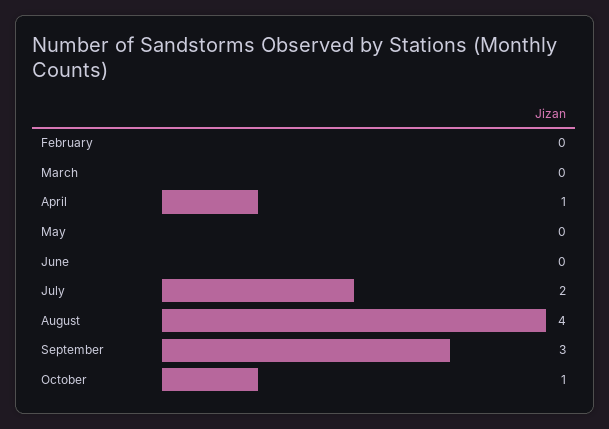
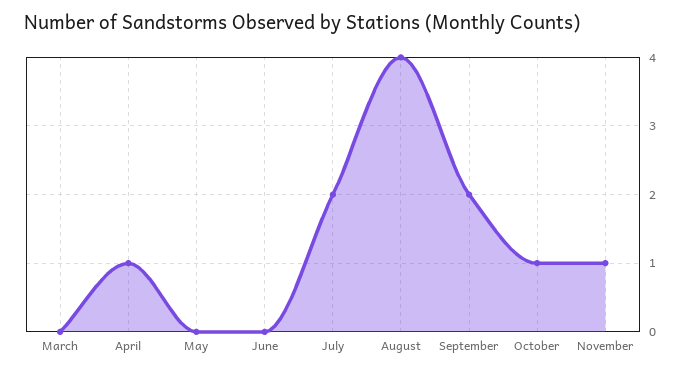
February: 0 -> none
September: 3 -> 2
November: none -> 1

